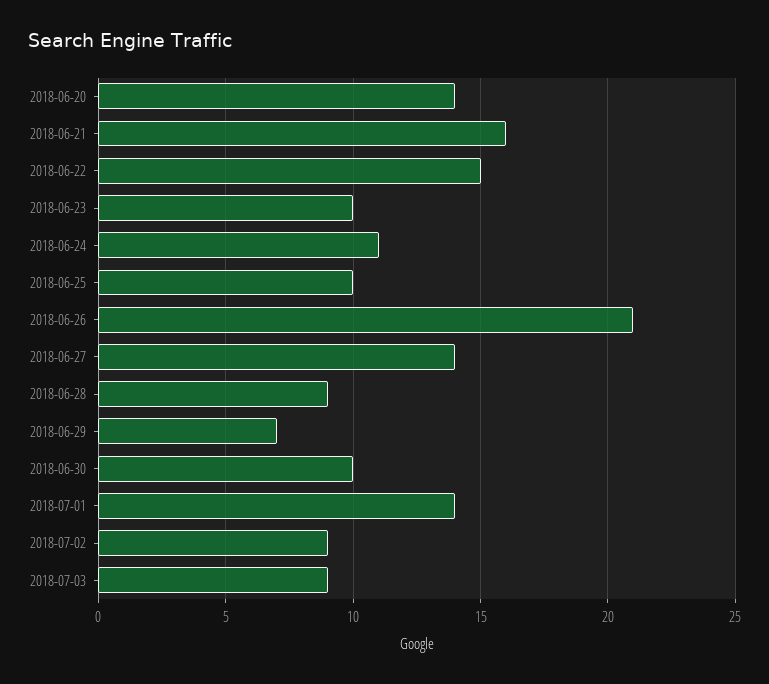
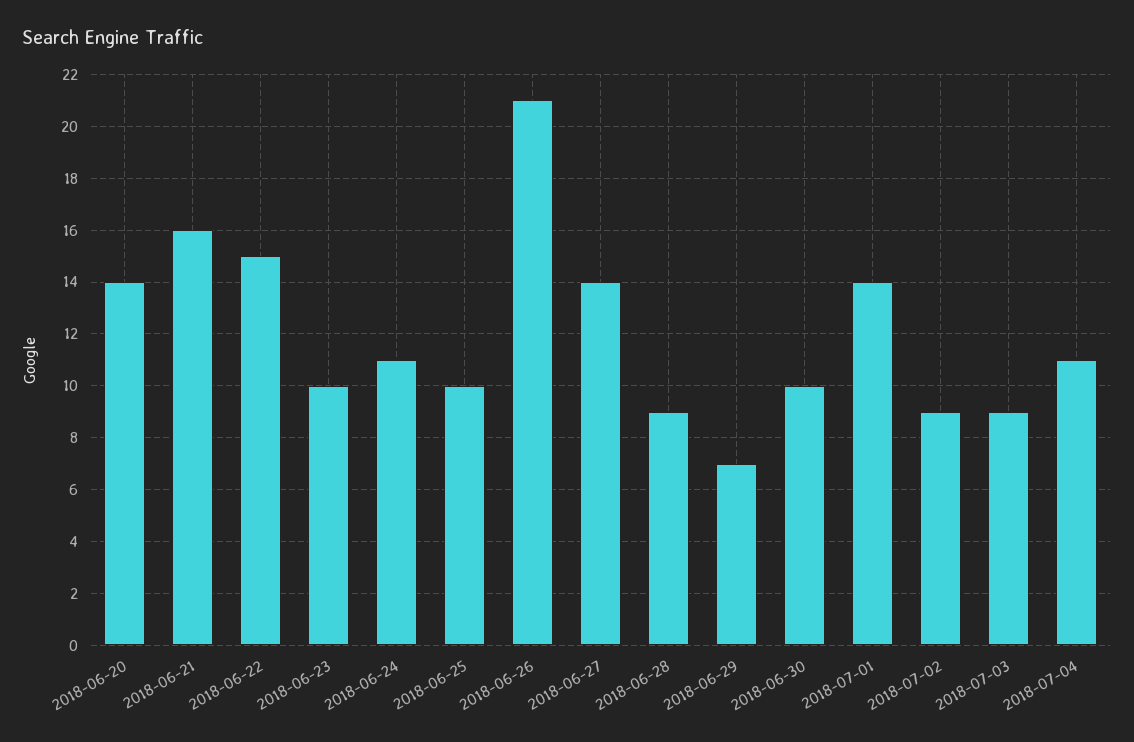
2018-07-04: none -> 11

